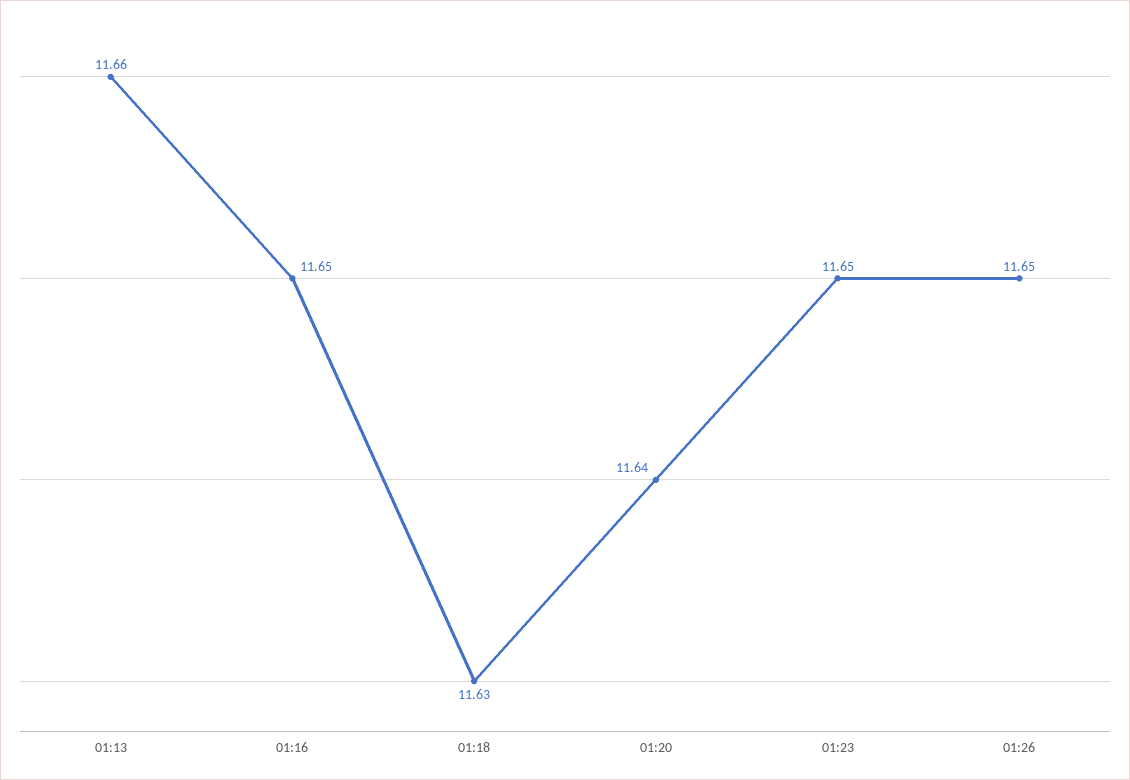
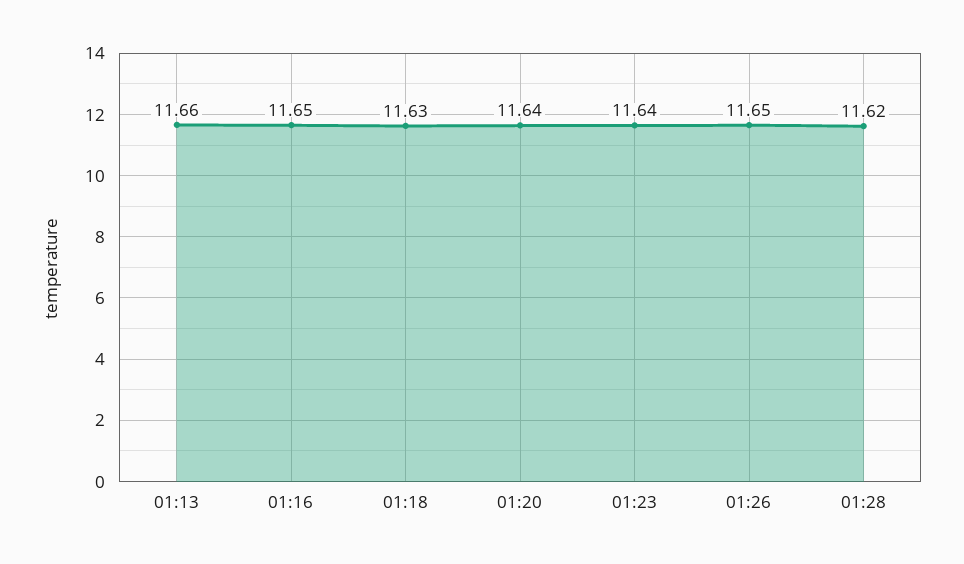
01:23: 11.65 -> 11.64
01:28: none -> 11.62

